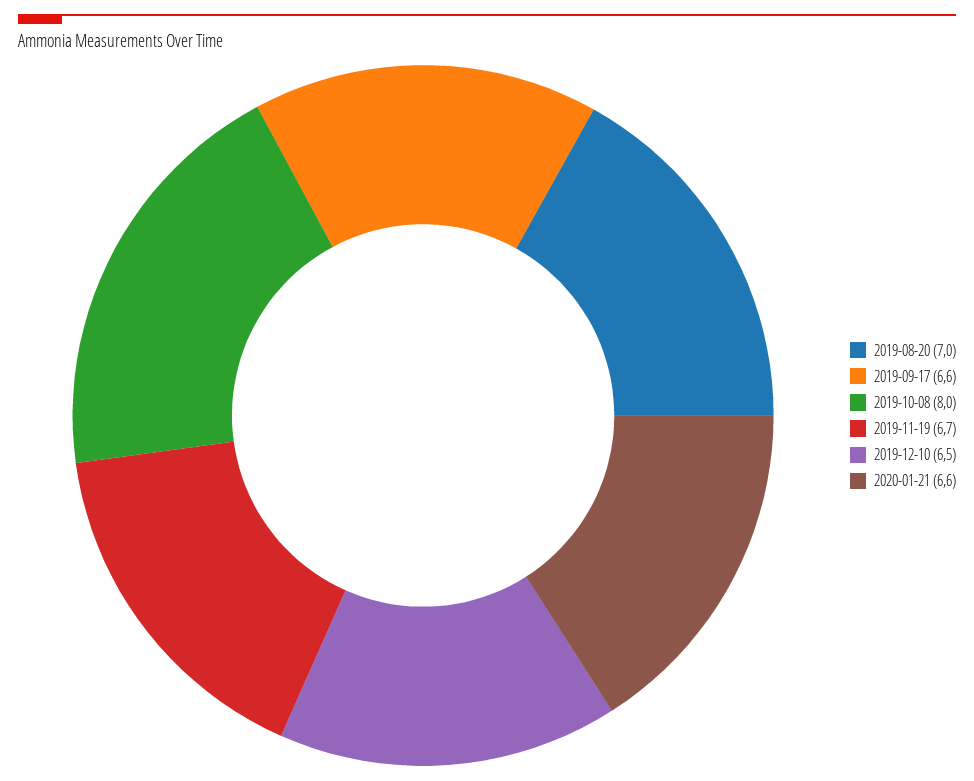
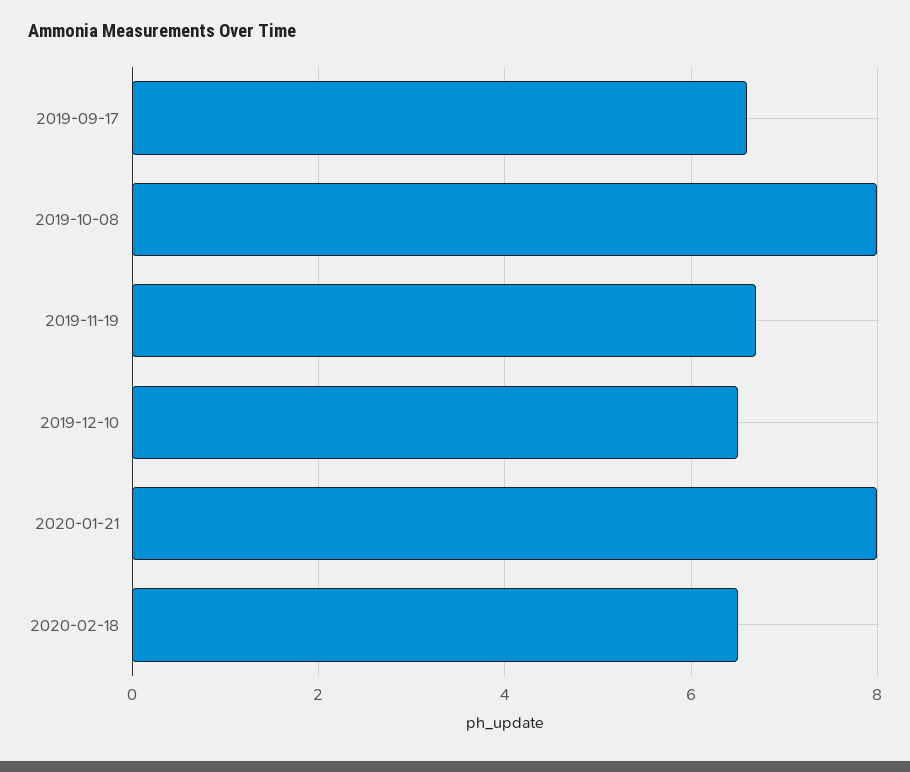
2019-08-20: 7 -> none
2020-01-21: 6.6 -> 8
2020-02-18: none -> 6.5

